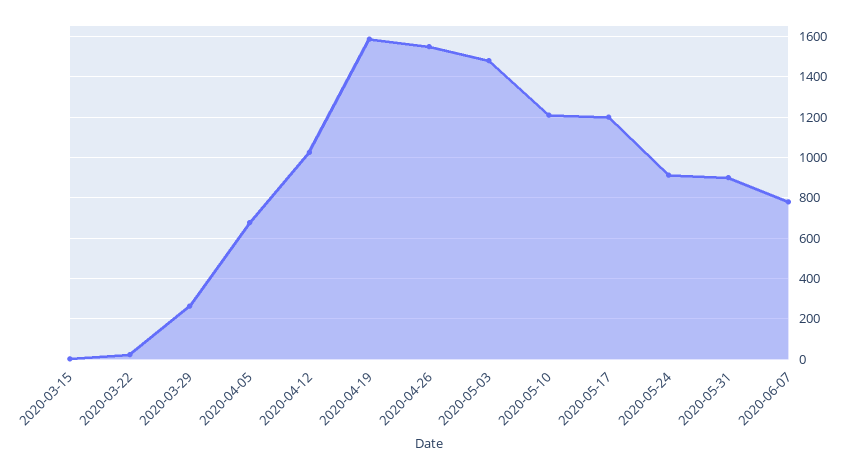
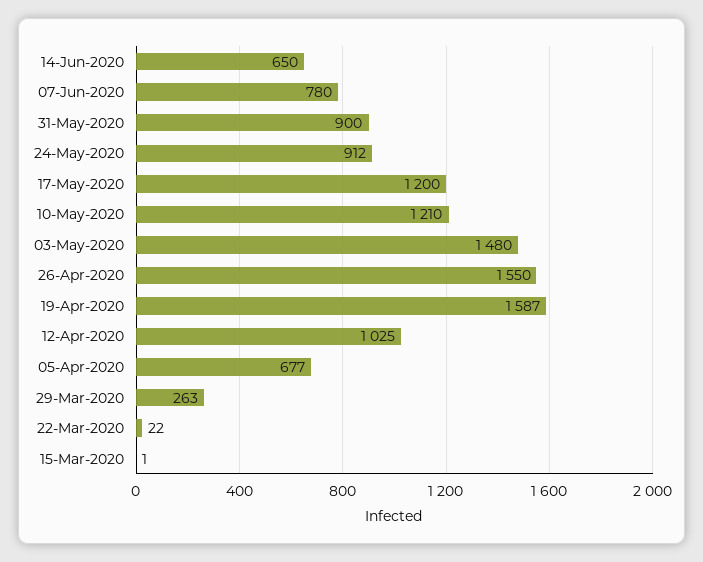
14-Jun-2020: none -> 650

